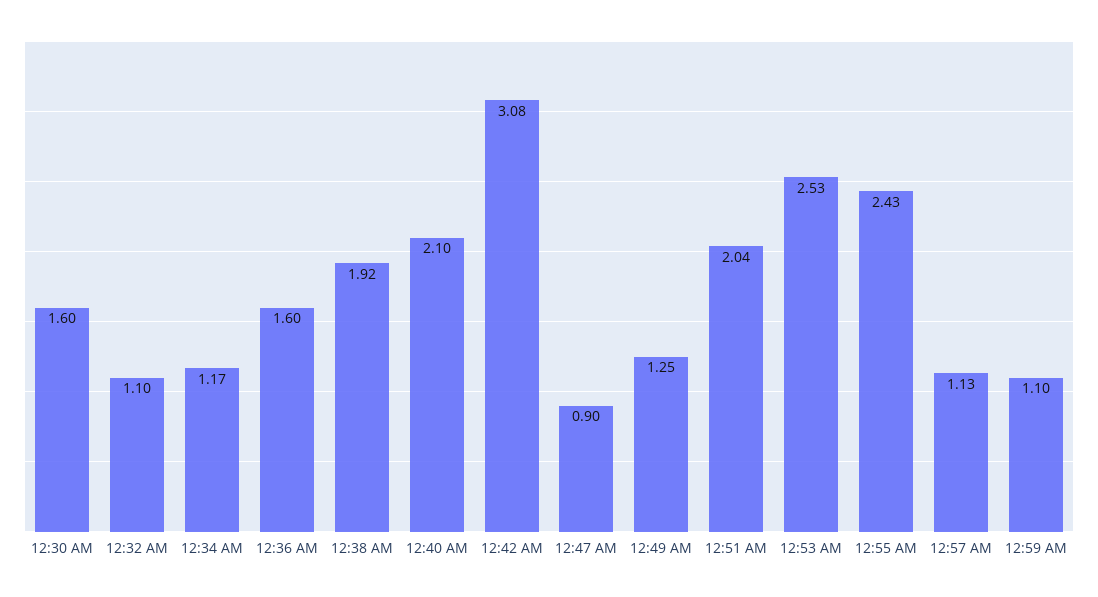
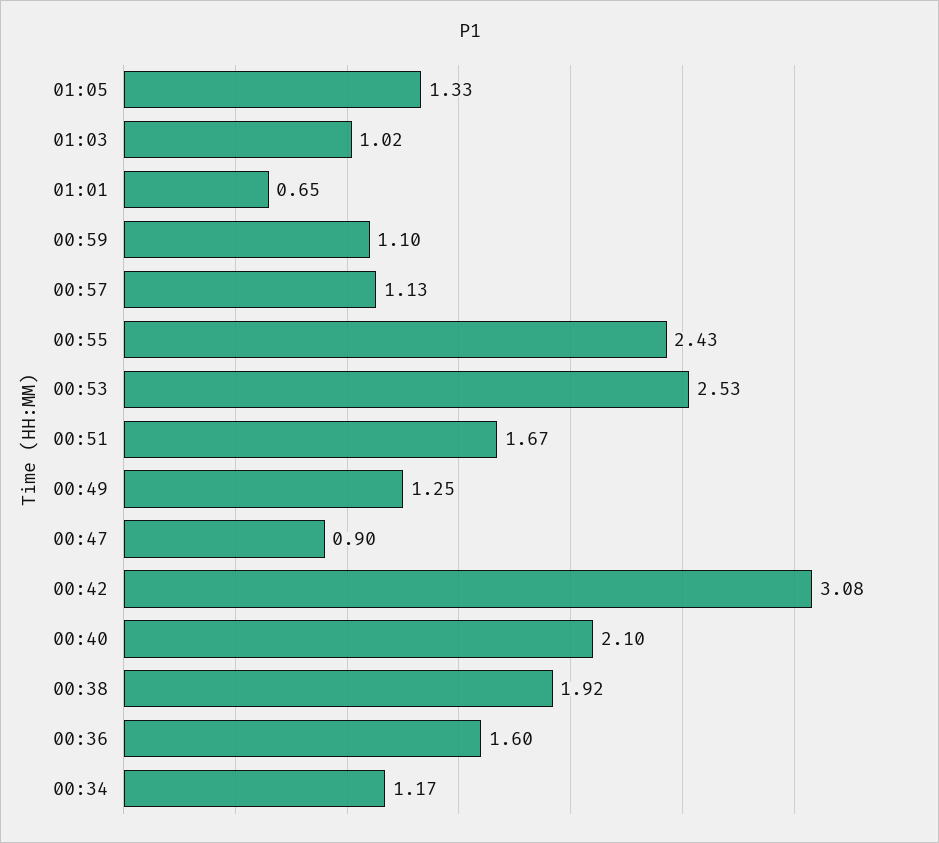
12:30 AM: 1.6 -> none
12:32 AM: 1.1 -> none
12:51 AM: 2.04 -> 1.67
01:05: none -> 1.33
01:03: none -> 1.02
01:01: none -> 0.65

